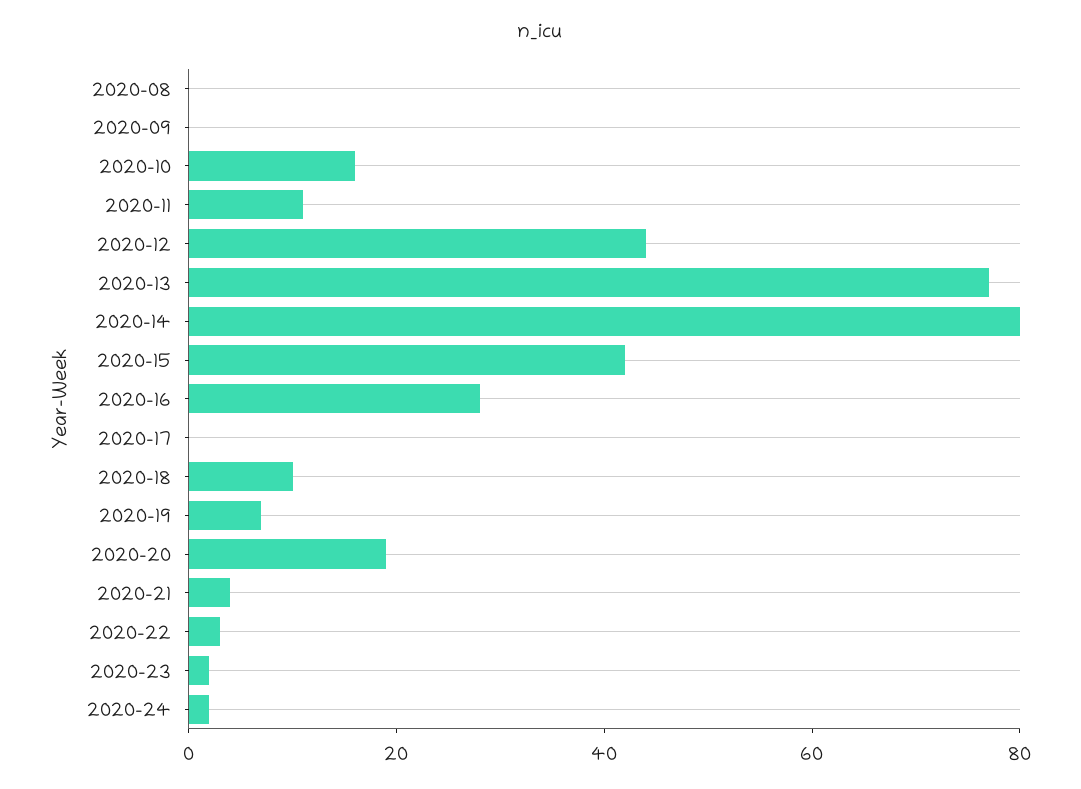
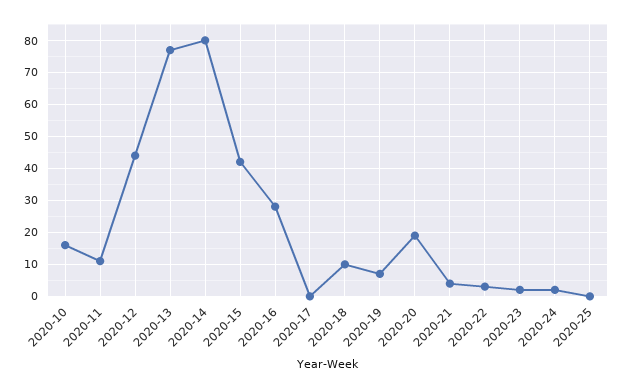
2020-08: 0 -> none
2020-09: 0 -> none
2020-25: none -> 0

